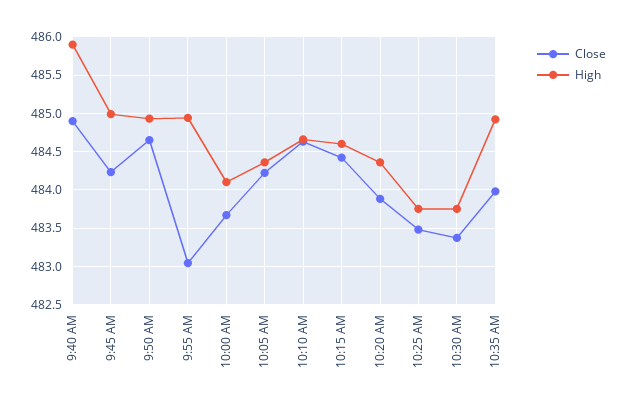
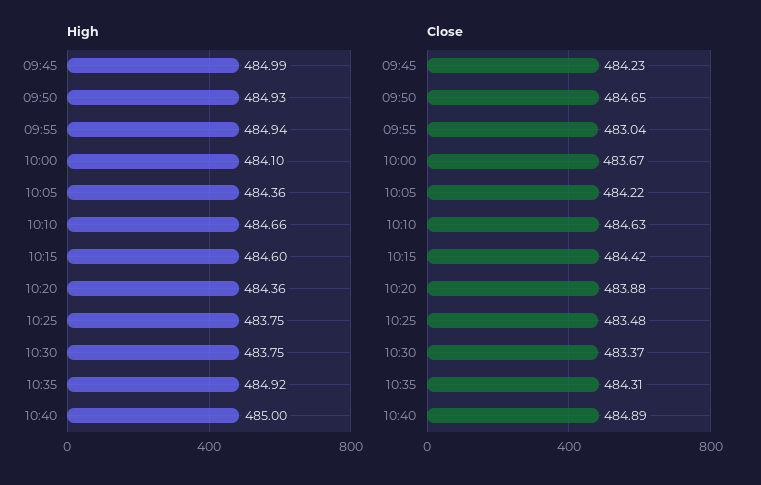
Close, 9:40 AM: 484.9 -> none
High, 9:40 AM: 485.9 -> none
Close, 10:35 AM: 484 -> 484.31
High, 10:40: none -> 485
Close, 10:40: none -> 484.89

